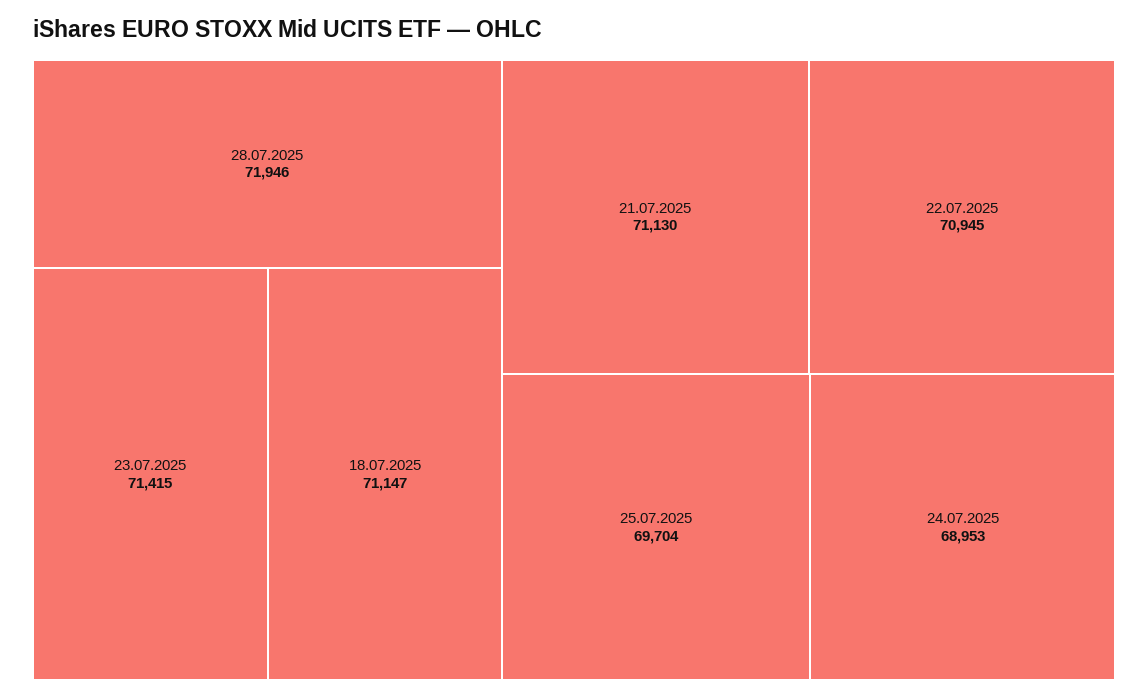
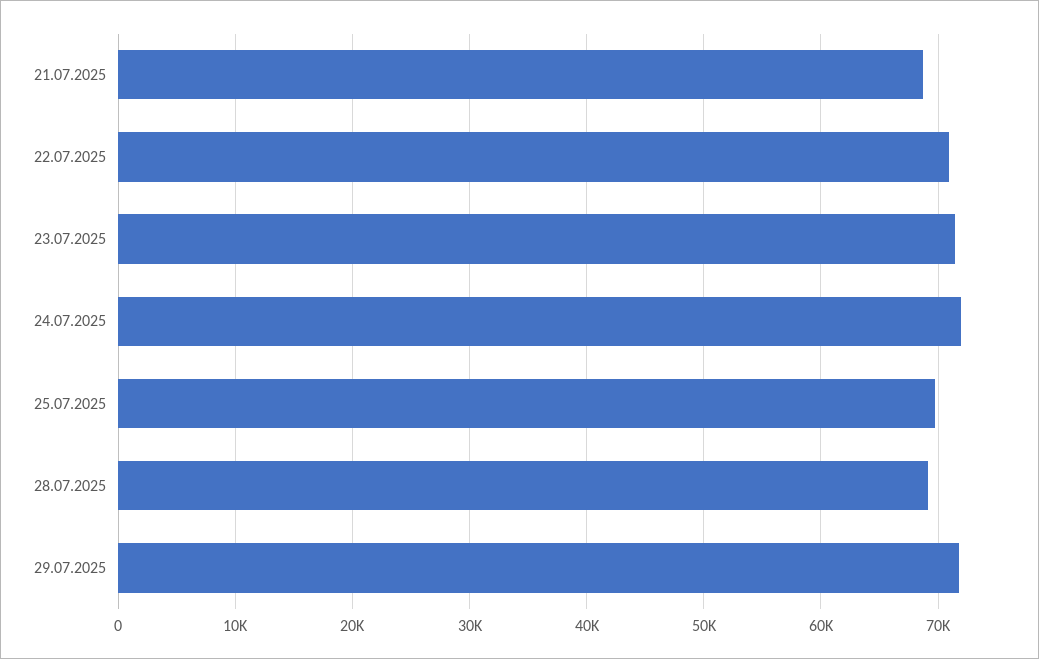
28.07.2025: 71946 -> 69000
18.07.2025: 71147 -> none
21.07.2025: 71130 -> 69000
24.07.2025: 68953 -> 72000
29.07.2025: none -> 72000

